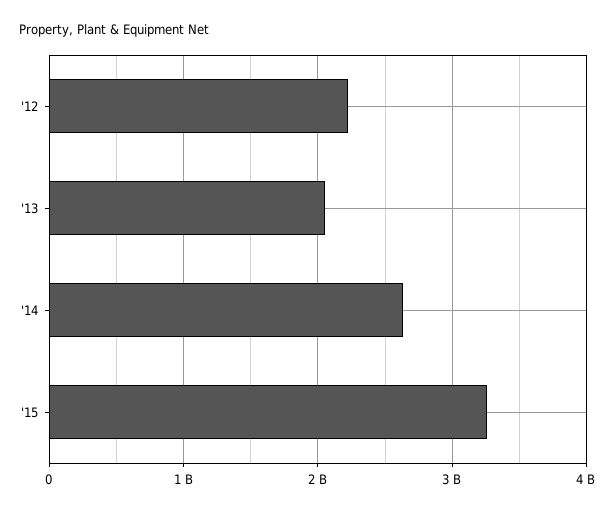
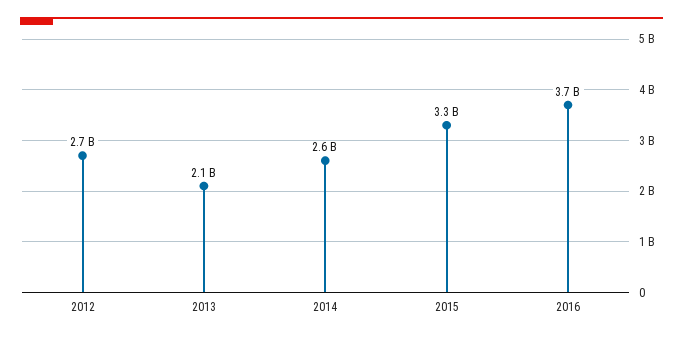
'12: 2200000000 -> 2700000000
2016: none -> 3700000000

